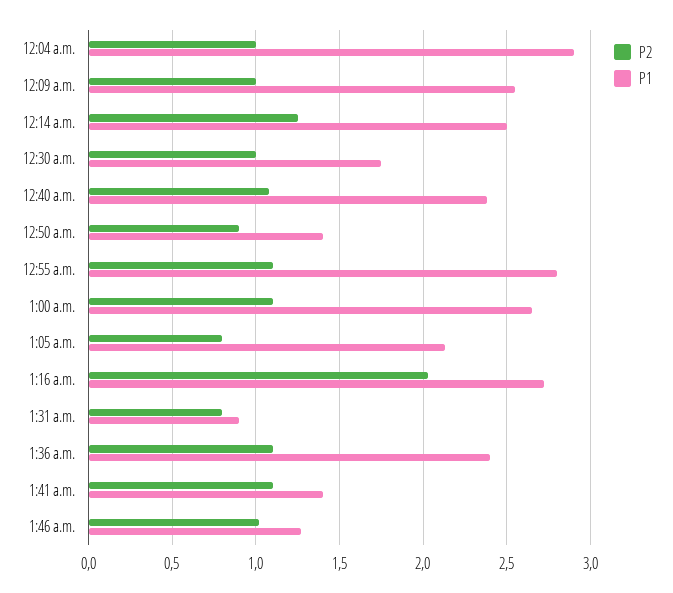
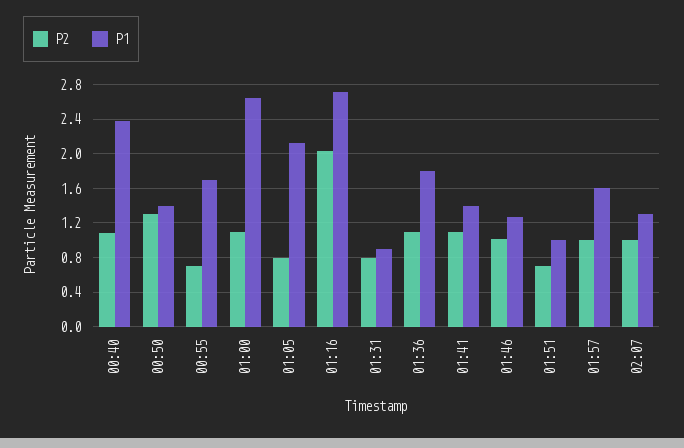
P2, 12:04 a.m.: 1 -> none
P1, 12:04 a.m.: 2.9 -> none
P2, 12:09 a.m.: 1 -> none
P1, 12:09 a.m.: 2.55 -> none
P2, 12:14 a.m.: 1.25 -> none
P1, 12:14 a.m.: 2.5 -> none
P2, 12:30 a.m.: 1 -> none
P1, 12:30 a.m.: 1.75 -> none
P2, 12:50 a.m.: 0.9 -> 1.3
P2, 12:55 a.m.: 1.1 -> 0.7
P1, 12:55 a.m.: 2.8 -> 1.7
P1, 1:36 a.m.: 2.4 -> 1.8
P2, 01:51: none -> 0.7
P1, 01:51: none -> 1
P2, 01:57: none -> 1
P1, 01:57: none -> 1.6
P2, 02:07: none -> 1
P1, 02:07: none -> 1.3

